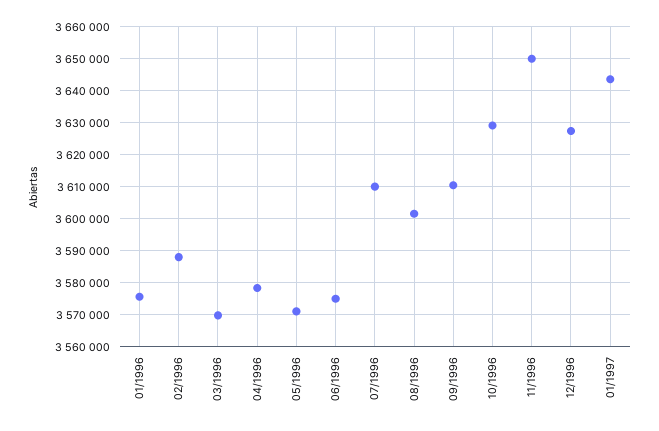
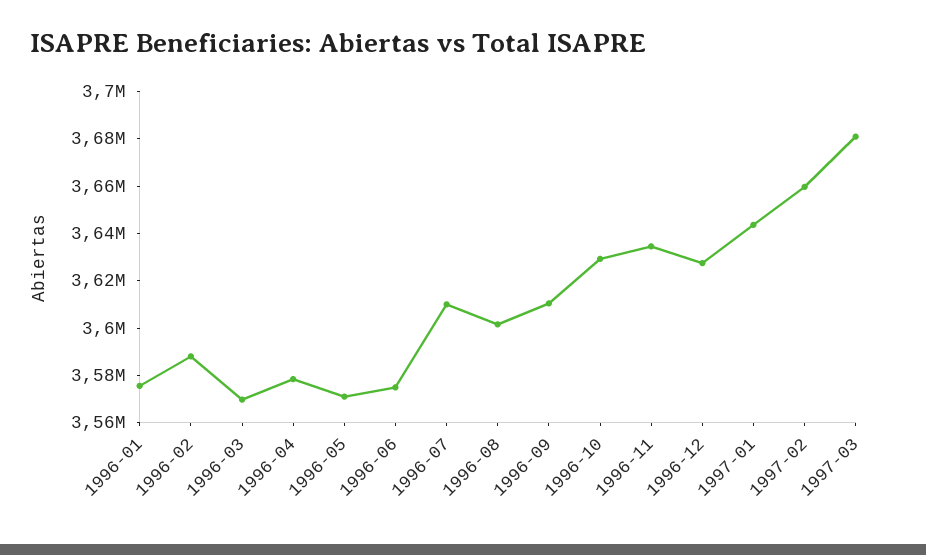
11/1996: 3650000 -> 3635000
1997-02: none -> 3660000
1997-03: none -> 3680000

